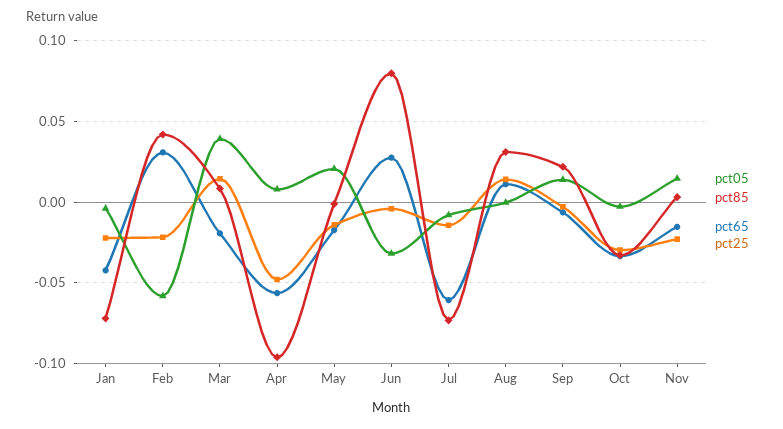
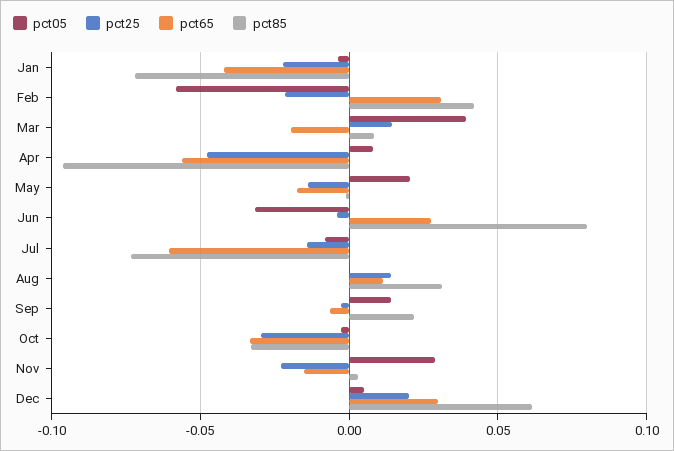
pct05, Nov: 0.015 -> 0.03
pct05, Dec: none -> 0.005
pct25, Dec: none -> 0.02
pct65, Dec: none -> 0.03
pct85, Dec: none -> 0.06

